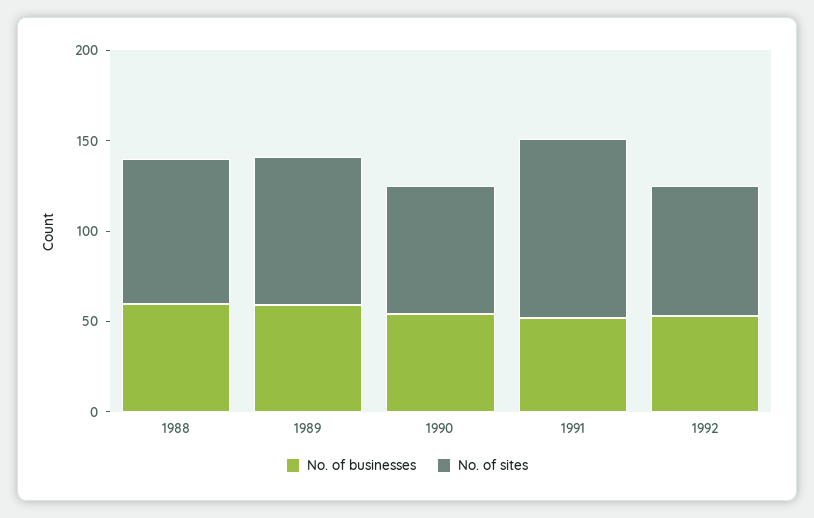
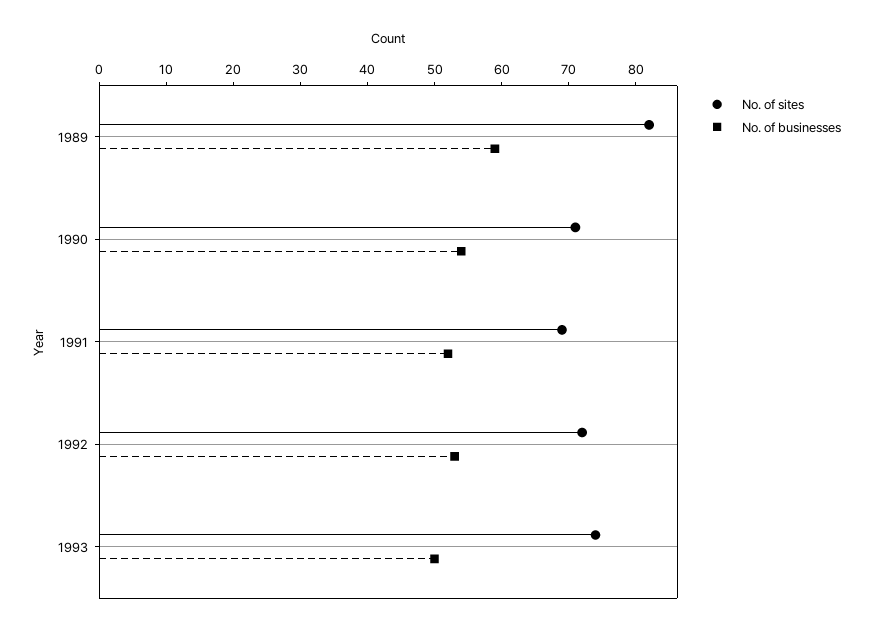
No. of businesses, 1988: 60 -> none
No. of sites, 1988: 80 -> none
No. of sites, 1991: 100 -> 70
No. of sites, 1993: none -> 75
No. of businesses, 1993: none -> 50

